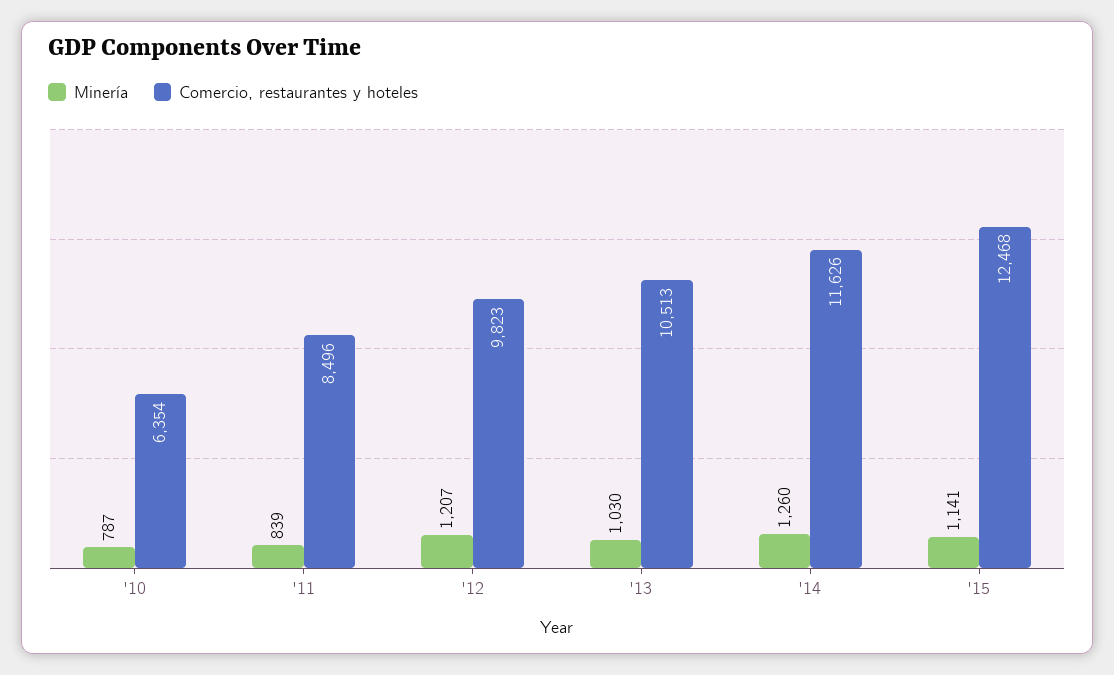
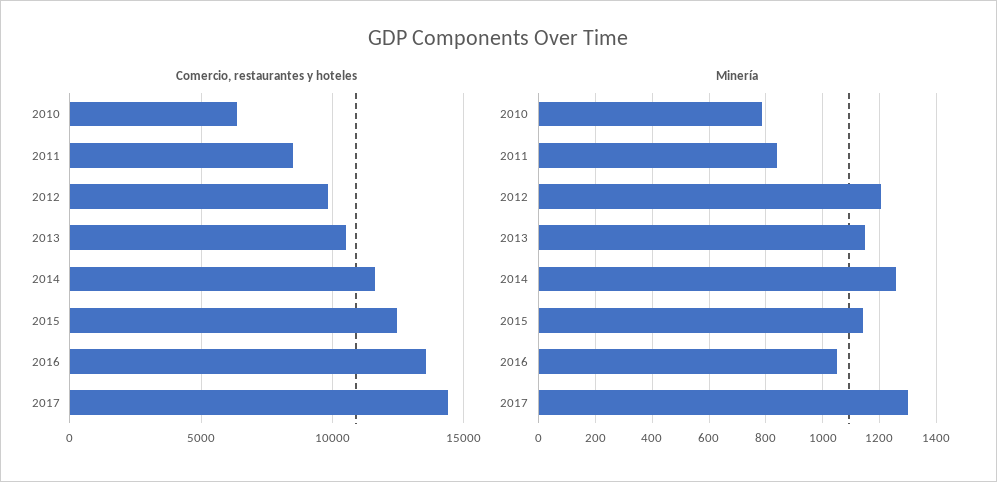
Minería, '13: 1030 -> 1150
Comercio, restaurantes y hoteles, 2016: none -> 13500
Comercio, restaurantes y hoteles, 2017: none -> 14500
Minería, 2016: none -> 1050
Minería, 2017: none -> 1300

